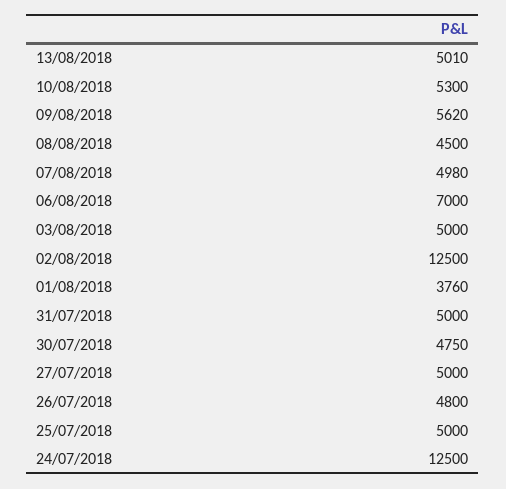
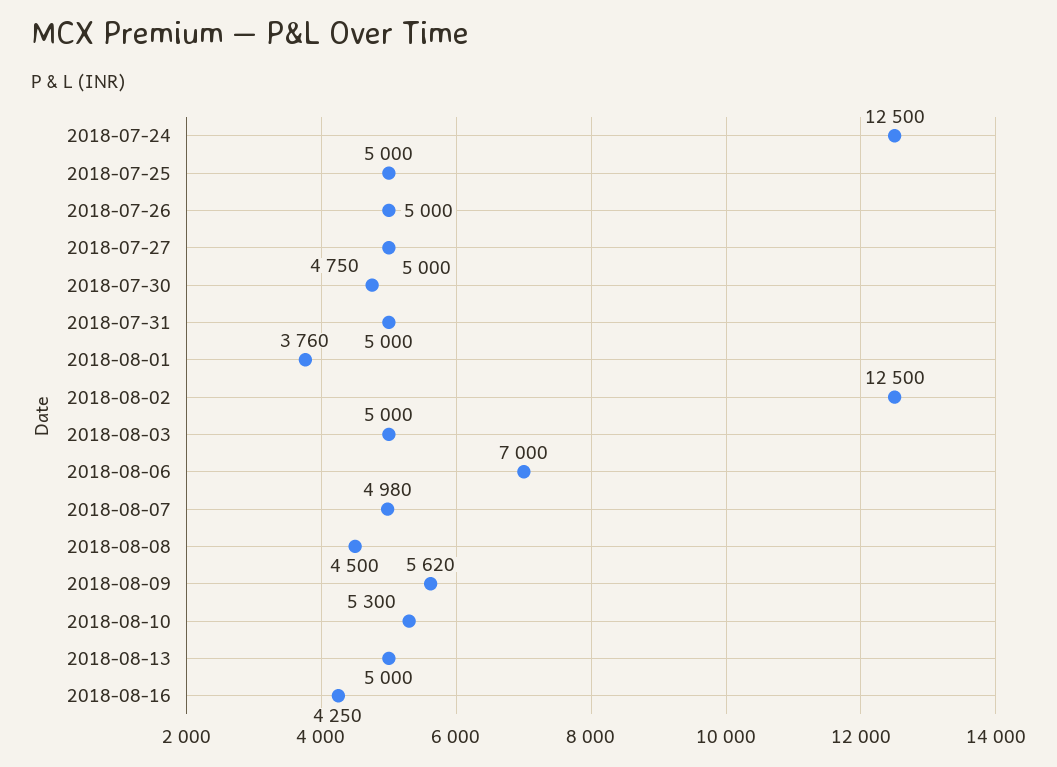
13/08/2018: 5010 -> 5000
26/07/2018: 4800 -> 5000
2018-08-16: none -> 4250

